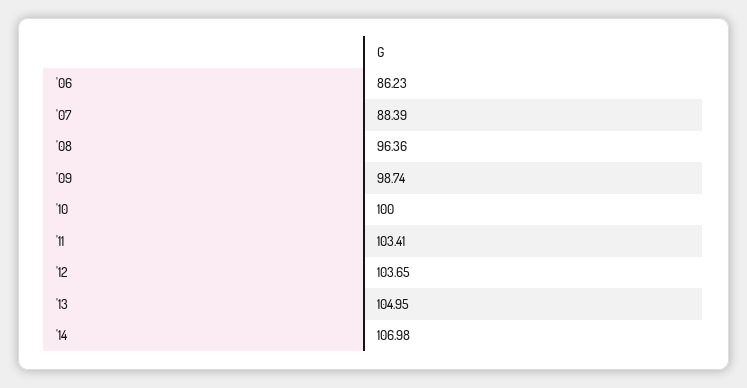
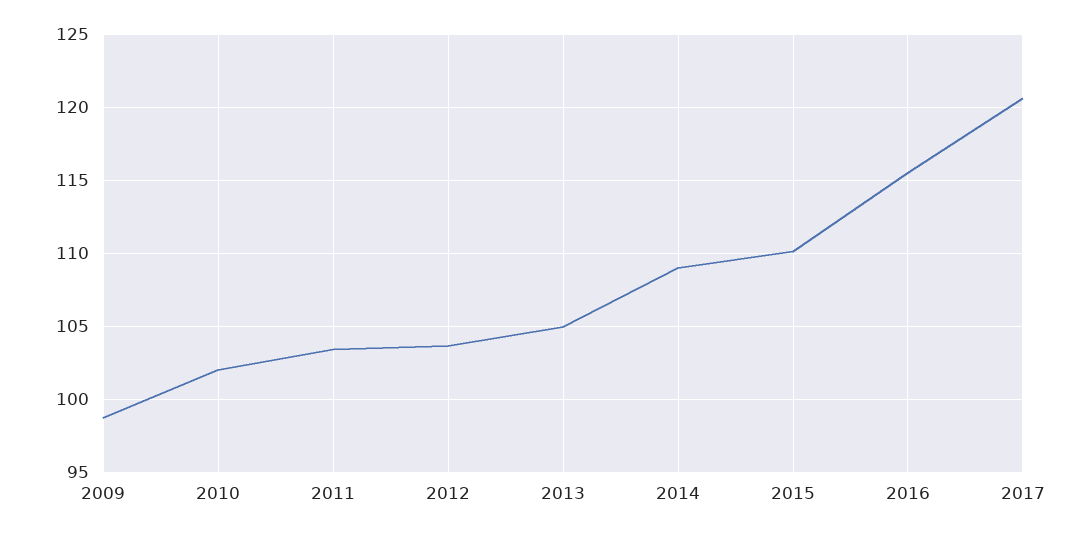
'06: 86.23 -> none
'07: 88.39 -> none
'08: 96.36 -> none
'10: 100 -> 102
'14: 106.98 -> 109
2015: none -> 110
2016: none -> 115.5
2017: none -> 120.5

